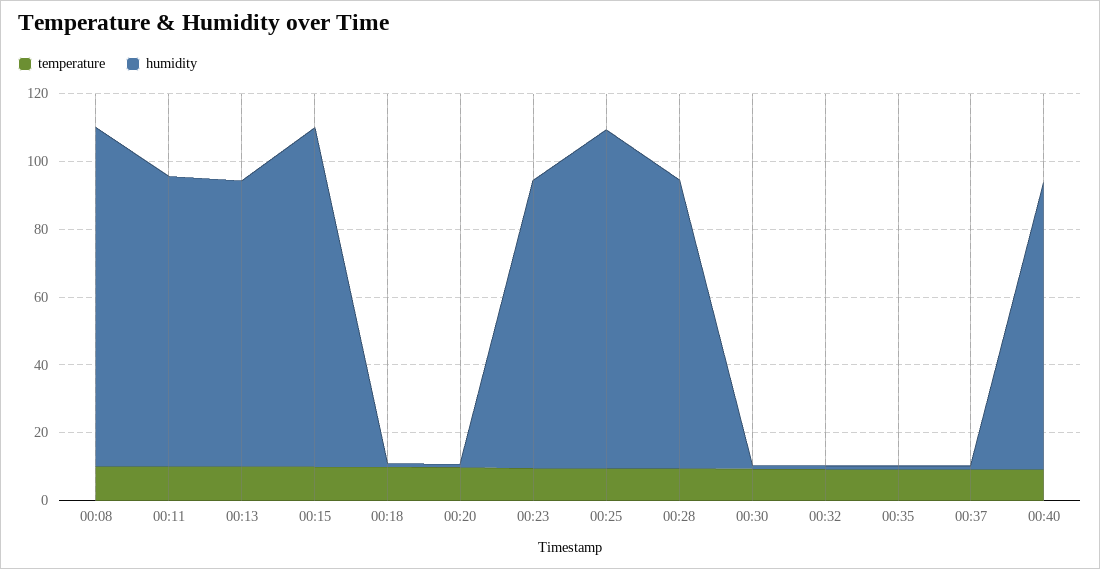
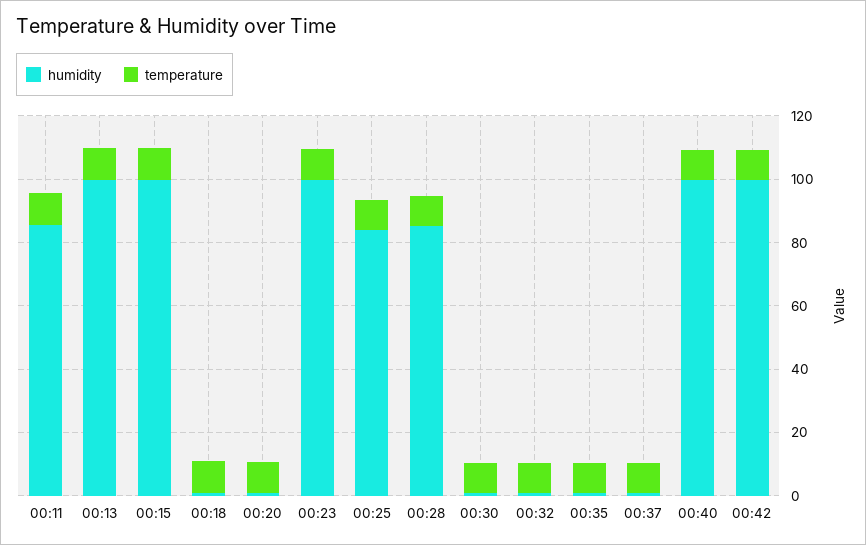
temperature, 00:08: 10 -> none
humidity, 00:08: 100 -> none
humidity, 00:13: 85 -> 100
humidity, 00:23: 85 -> 100
humidity, 00:25: 100 -> 85
humidity, 00:40: 85 -> 100
humidity, 00:42: none -> 100
temperature, 00:42: none -> 10

